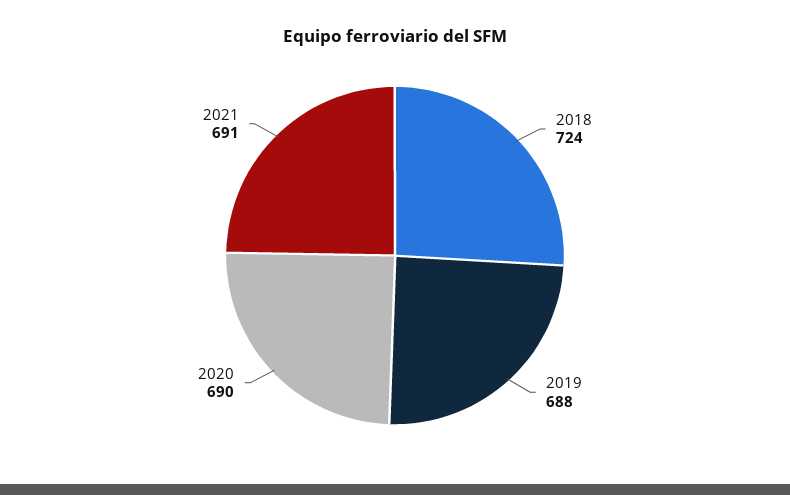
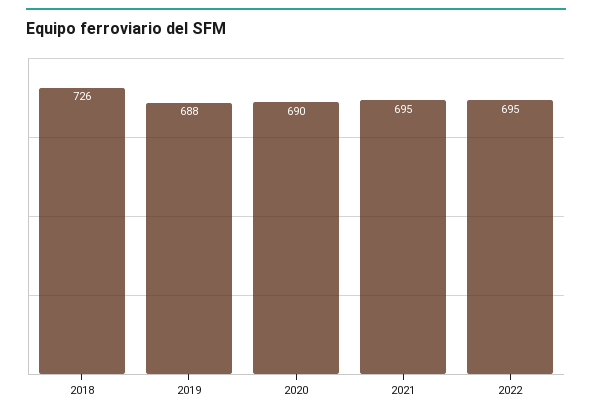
2018: 724 -> 726
2021: 691 -> 695
2022: none -> 695

